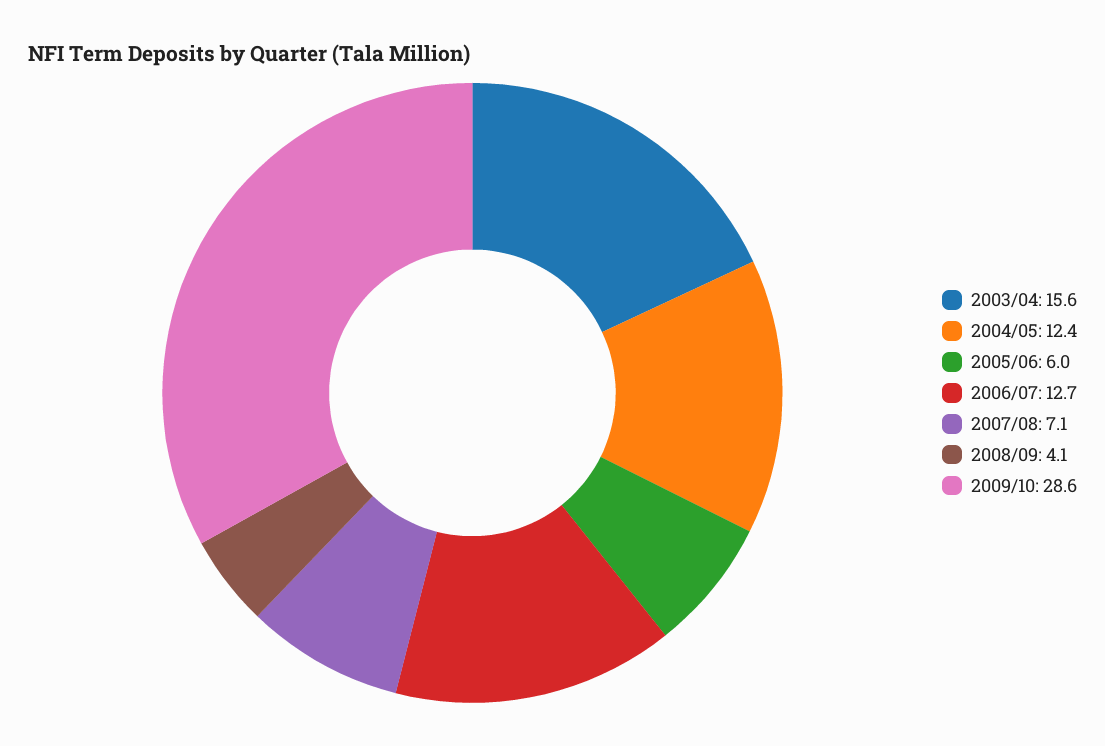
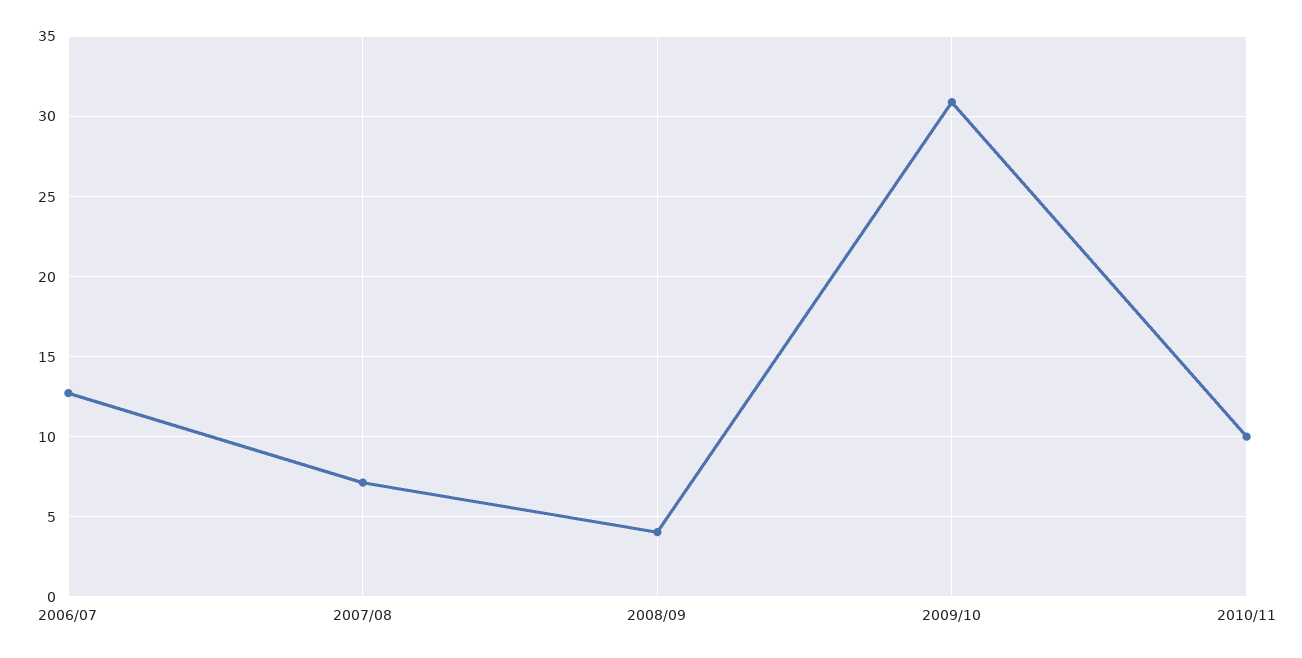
2003/04: 15.6 -> none
2004/05: 12.4 -> none
2005/06: 6 -> none
2009/10: 28.6 -> 31
2010/11: none -> 10

